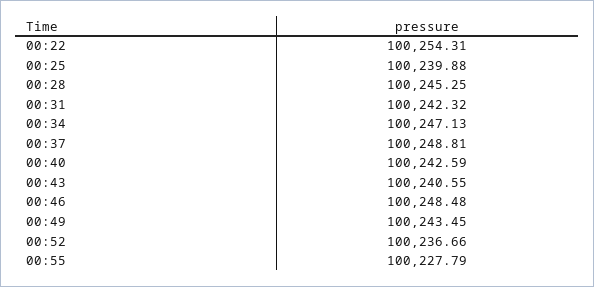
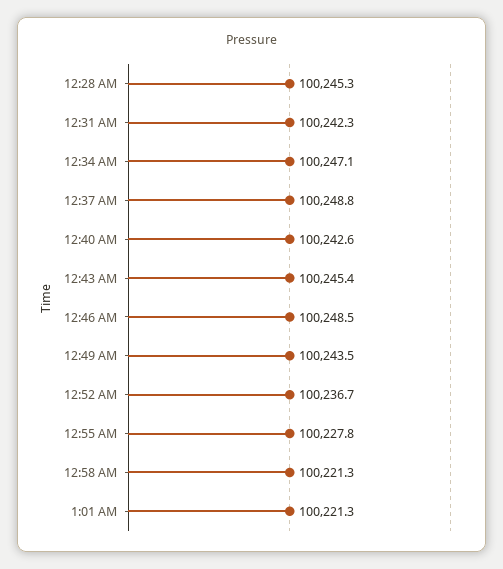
00:22: 100254.31 -> none
00:25: 100239.88 -> none
00:43: 100240.55 -> 100245.4
12:58 AM: none -> 100221.3
1:01 AM: none -> 100221.3

